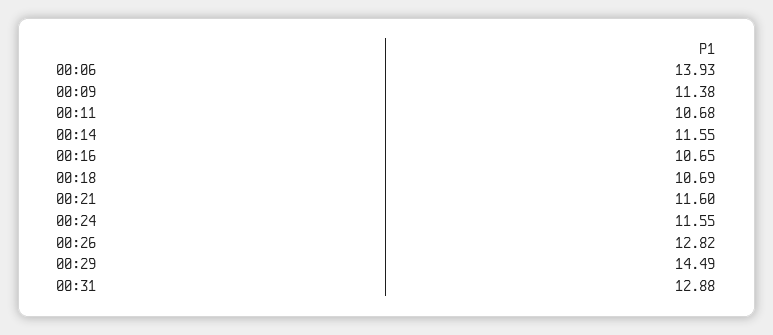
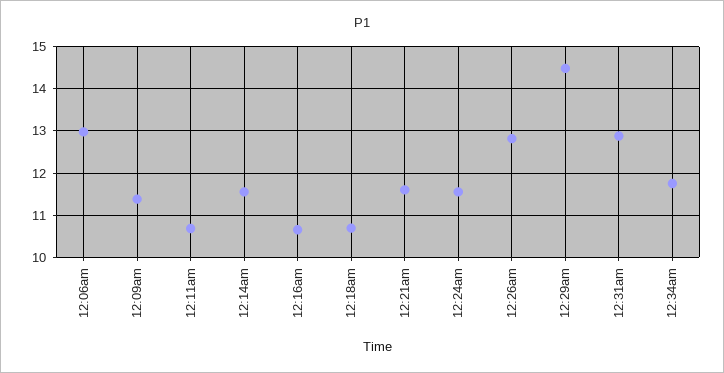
00:06: 13.93 -> 13
12:34am: none -> 11.8

